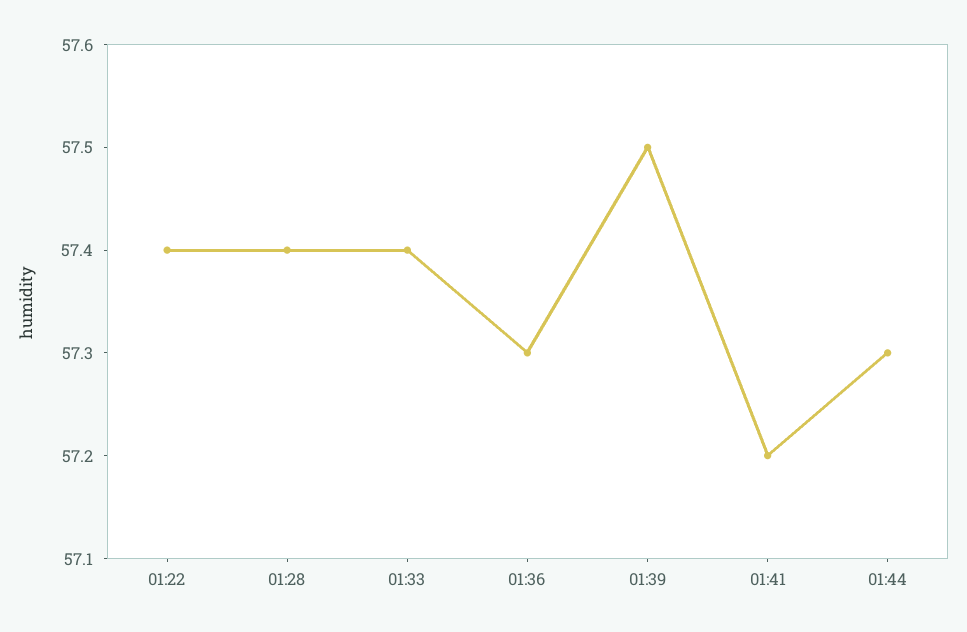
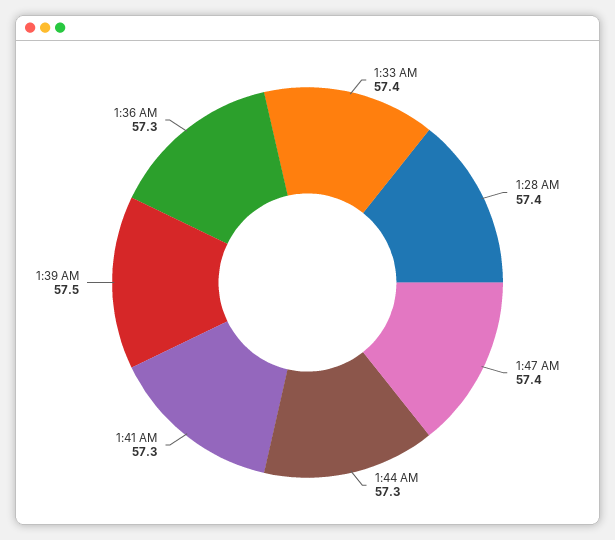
01:22: 57.4 -> none
01:41: 57.2 -> 57.3
1:47 AM: none -> 57.4

